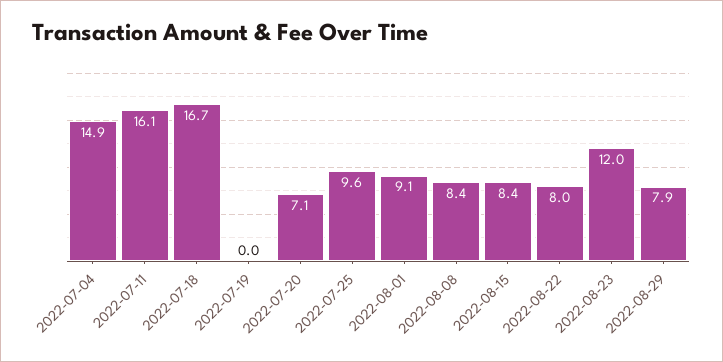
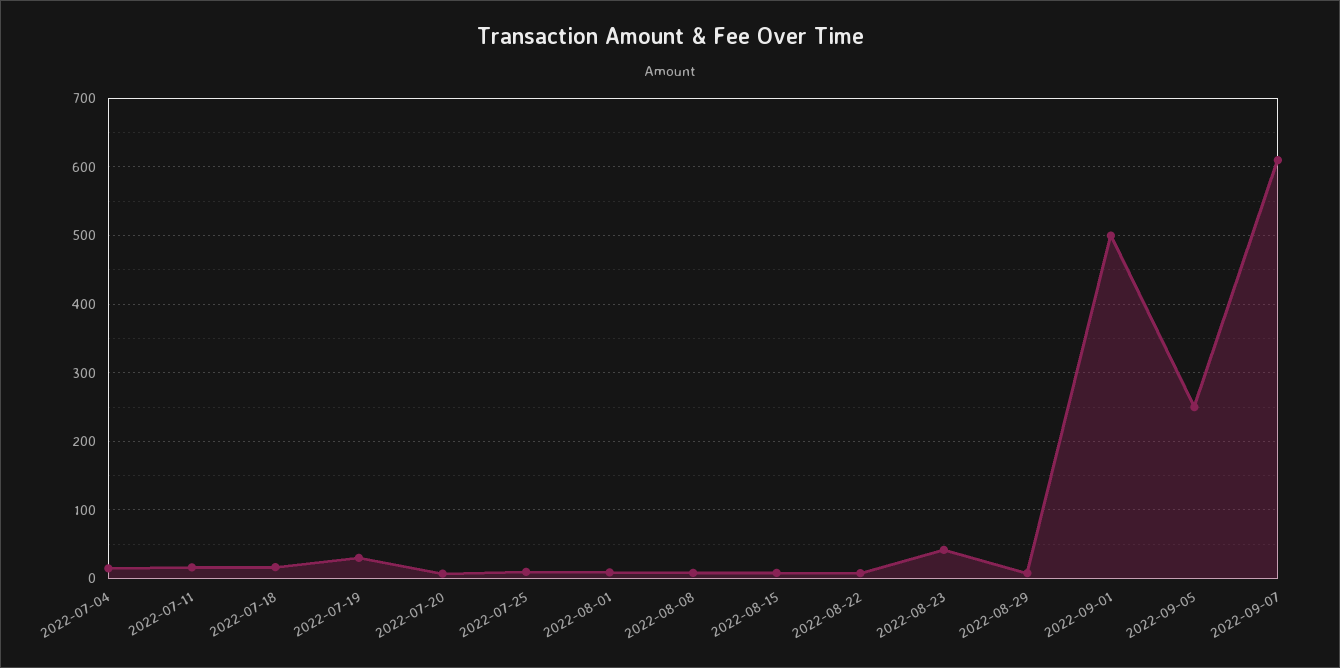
2022-07-19: 0 -> 30
2022-08-23: 12 -> 40
2022-09-01: none -> 500
2022-09-05: none -> 250
2022-09-07: none -> 610

